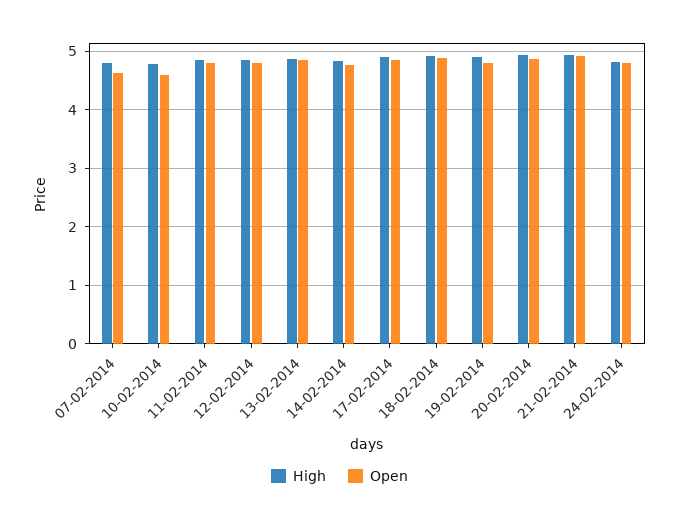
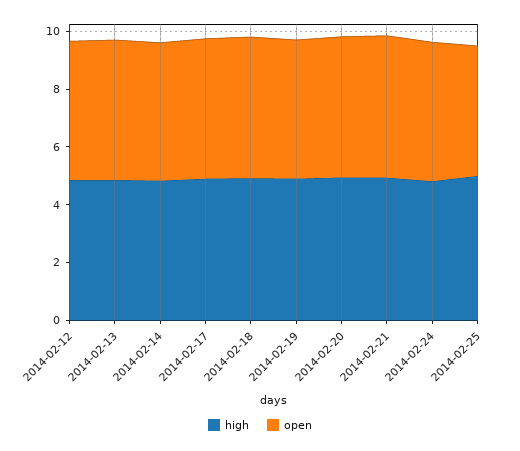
High, 07-02-2014: 4.8 -> none
Open, 07-02-2014: 4.6 -> none
High, 10-02-2014: 4.8 -> none
Open, 10-02-2014: 4.6 -> none
High, 11-02-2014: 4.8 -> none
Open, 11-02-2014: 4.8 -> none
High, 2014-02-25: none -> 5
Open, 2014-02-25: none -> 4.5

